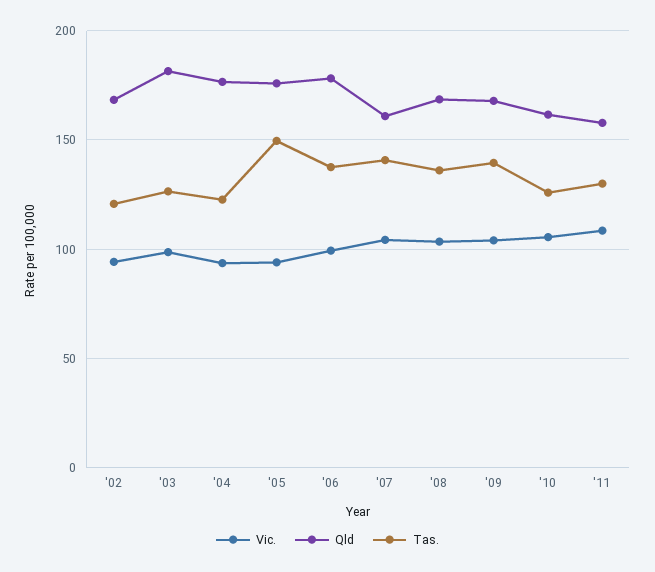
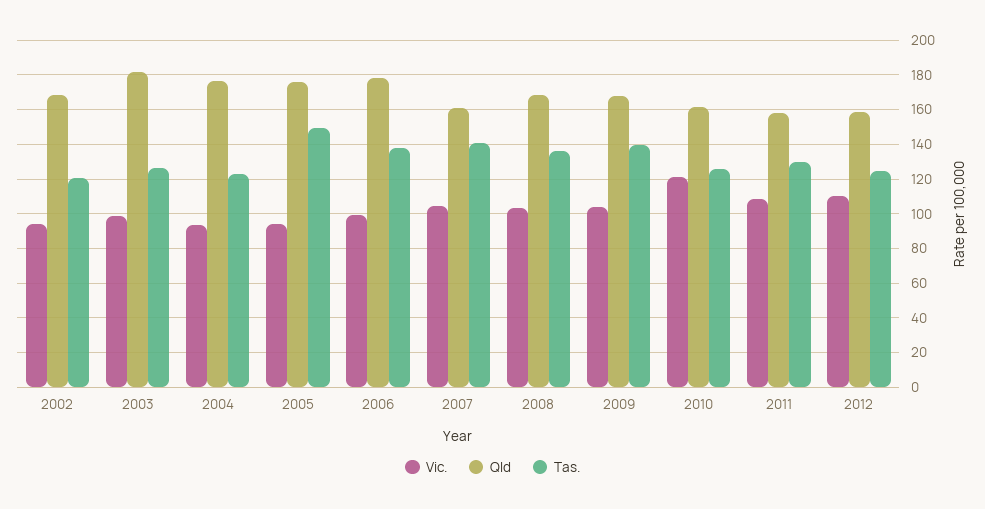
Vic., '10: 105 -> 120
Vic., 2012: none -> 110
Qld, 2012: none -> 160
Tas., 2012: none -> 125

